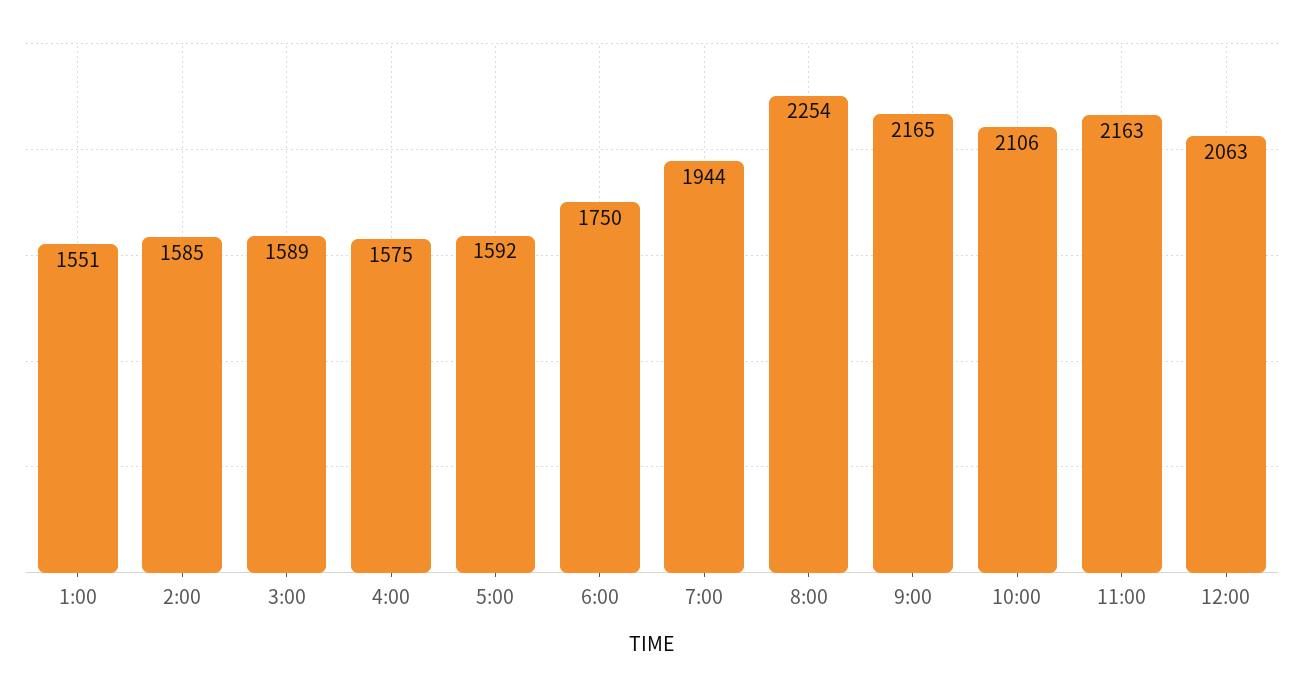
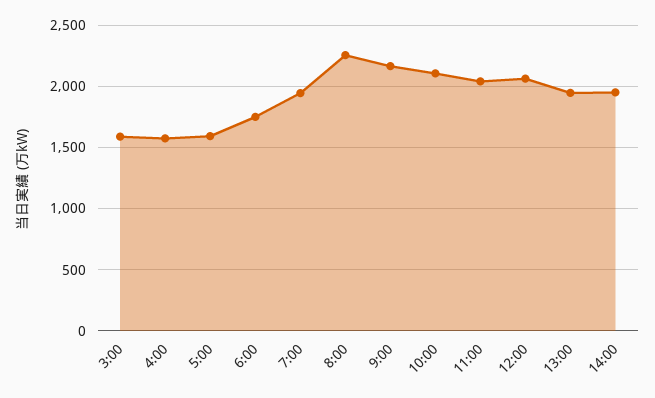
1:00: 1551 -> none
2:00: 1585 -> none
11:00: 2163 -> 2050
13:00: none -> 1950
14:00: none -> 1950

